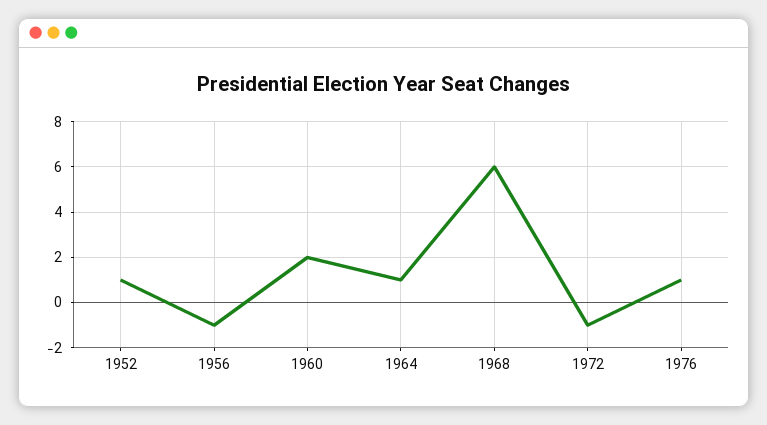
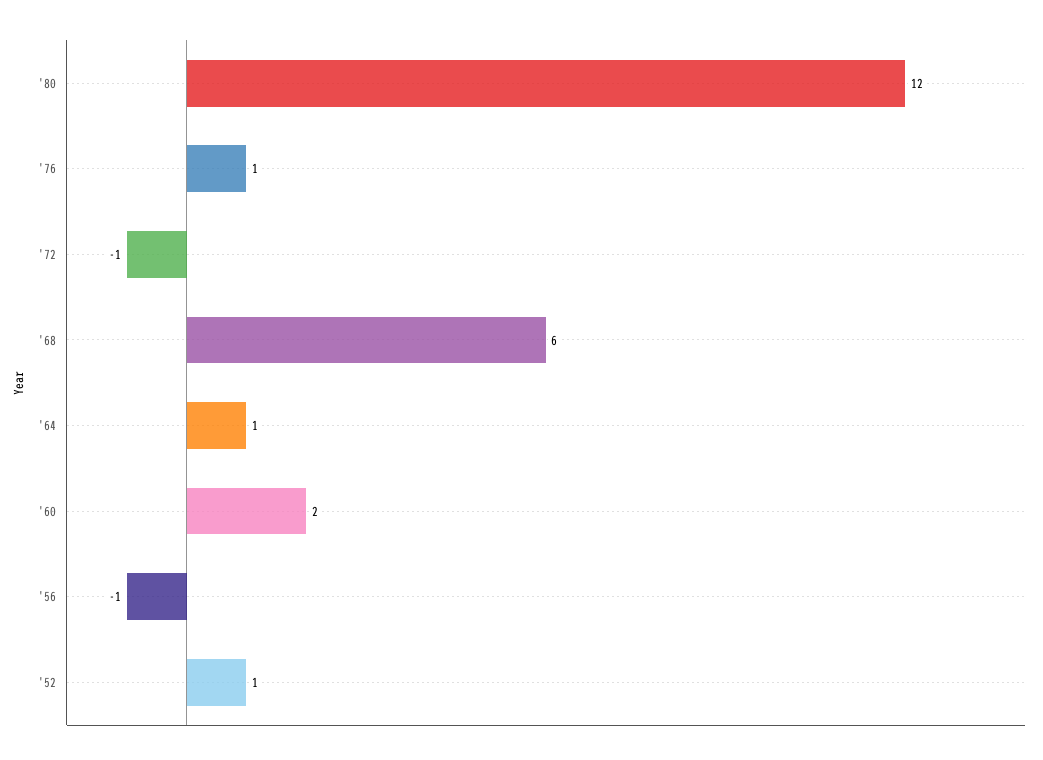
'80: none -> 12

